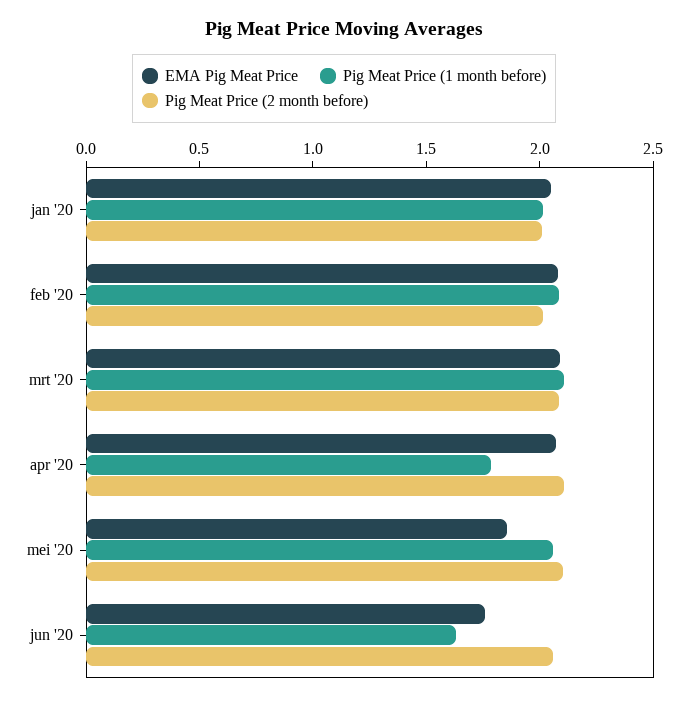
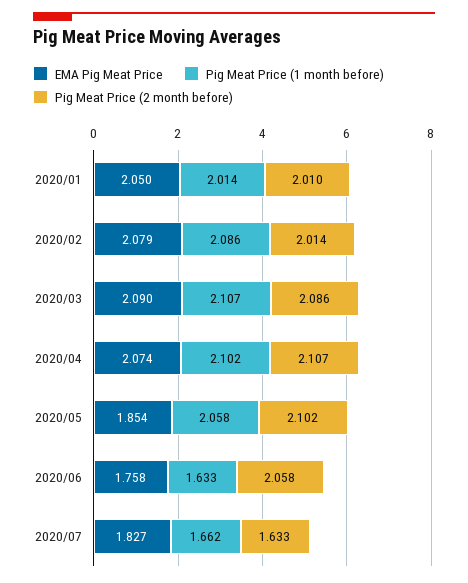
Pig Meat Price (1 month before), apr '20: 1.8 -> 2.102
EMA Pig Meat Price, 2020/07: none -> 1.827
Pig Meat Price (1 month before), 2020/07: none -> 1.662
Pig Meat Price (2 month before), 2020/07: none -> 1.633

